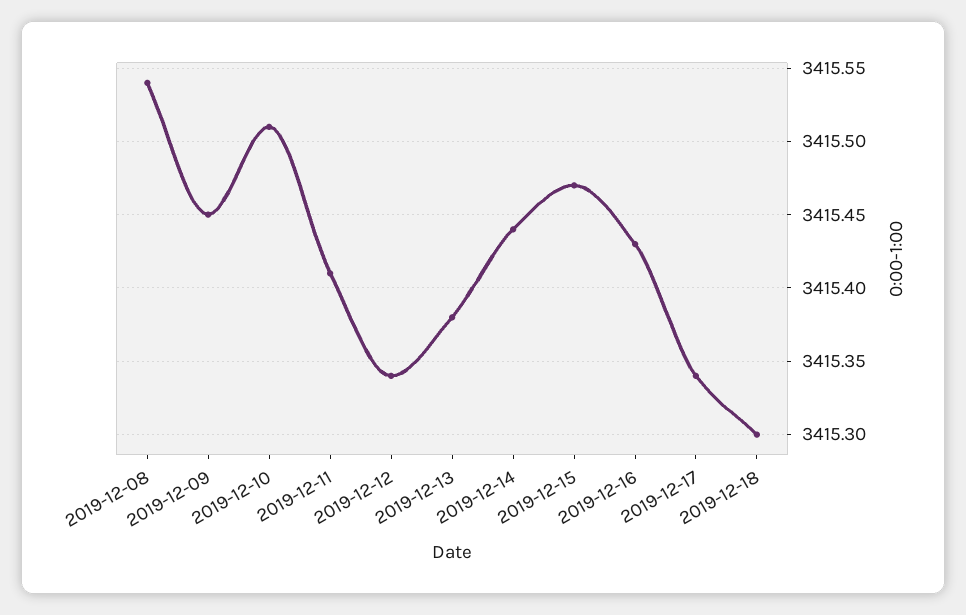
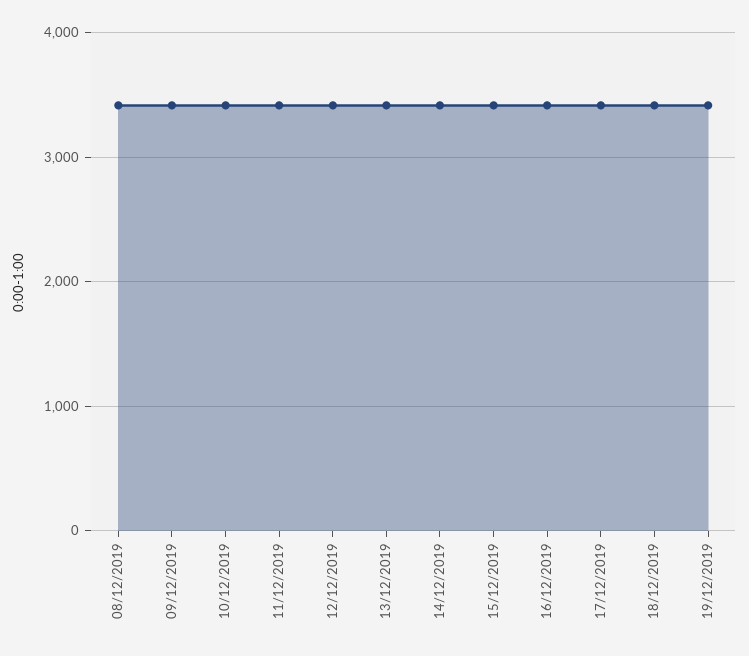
19/12/2019: none -> 3400

